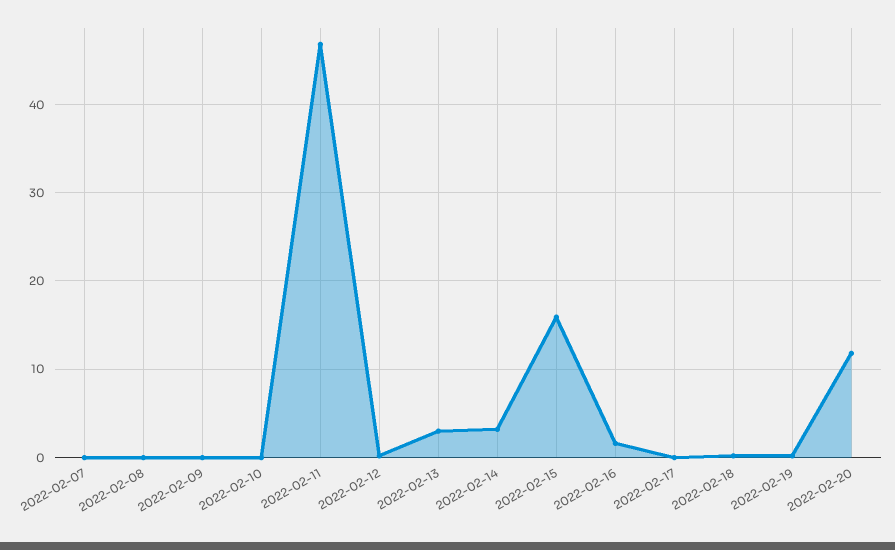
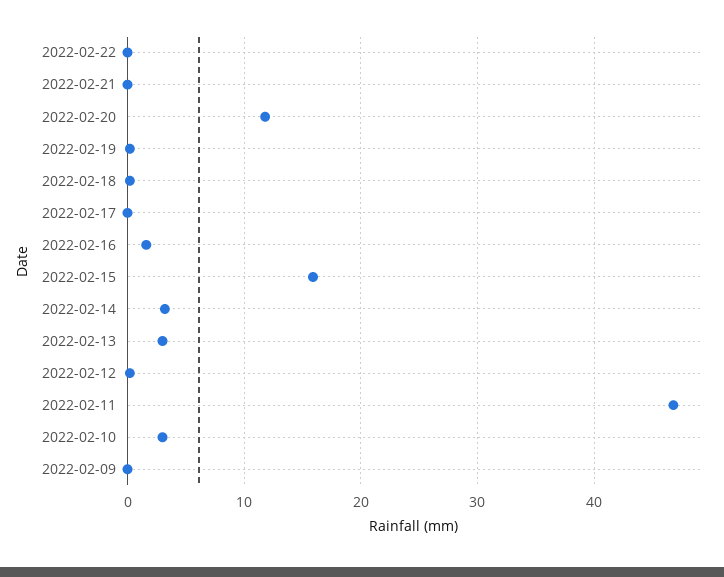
2022-02-07: 0 -> none
2022-02-08: 0 -> none
2022-02-10: 0 -> 3
2022-02-22: none -> 0
2022-02-21: none -> 0

